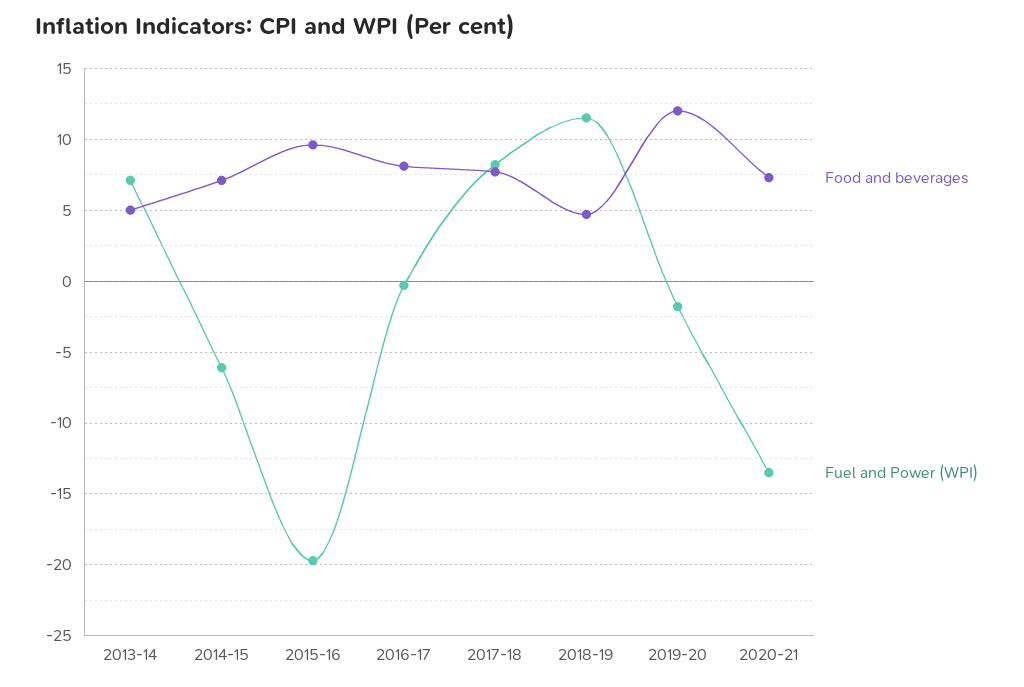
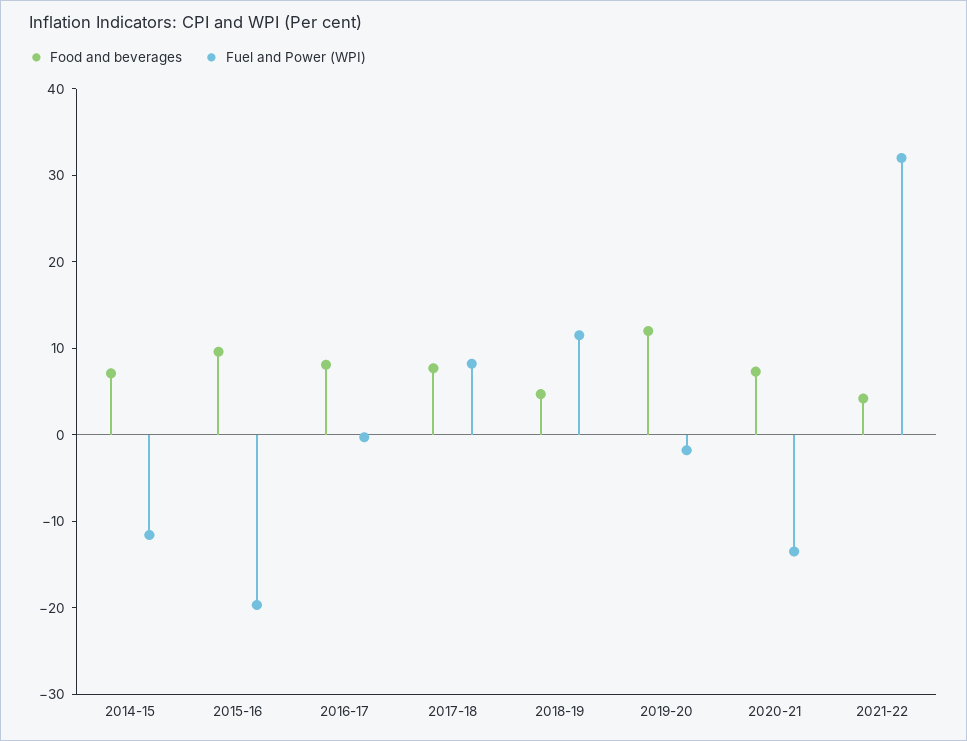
Food and beverages, 2013-14: 5 -> none
Fuel and Power (WPI), 2013-14: 7 -> none
Fuel and Power (WPI), 2014-15: -6 -> -12
Food and beverages, 2021-22: none -> 4
Fuel and Power (WPI), 2021-22: none -> 32

